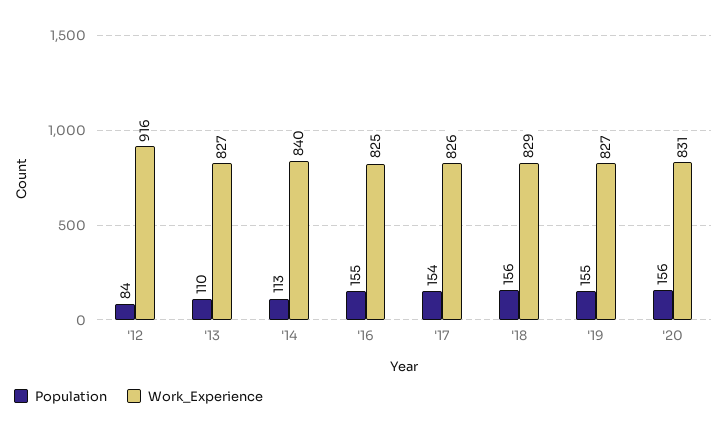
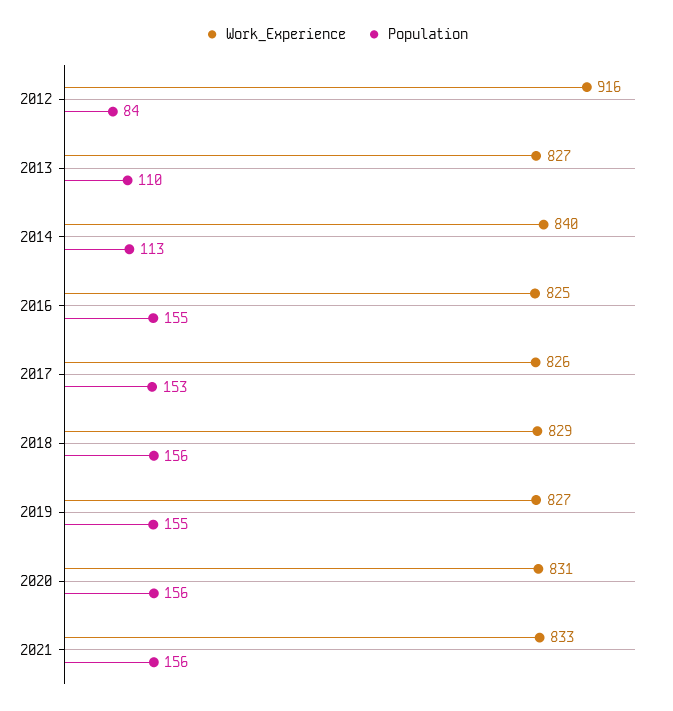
Population, '17: 154 -> 153
Work_Experience, 2021: none -> 833
Population, 2021: none -> 156

